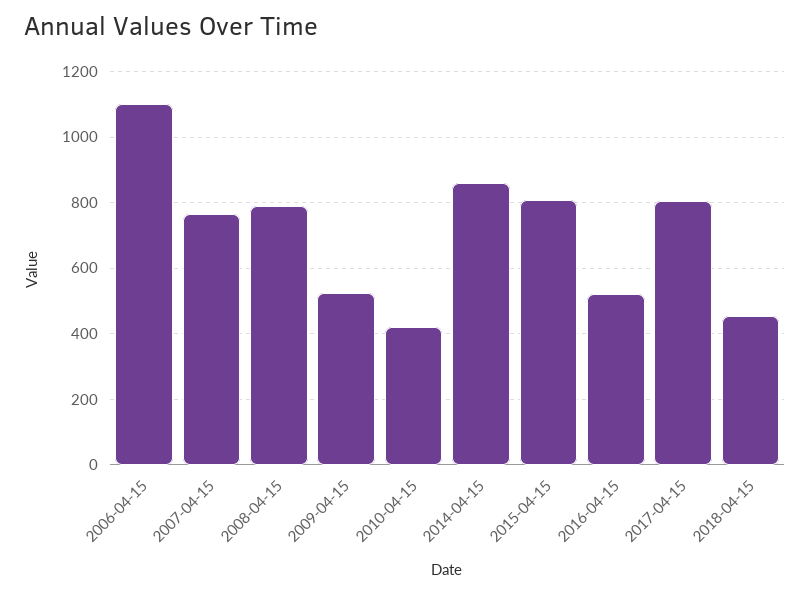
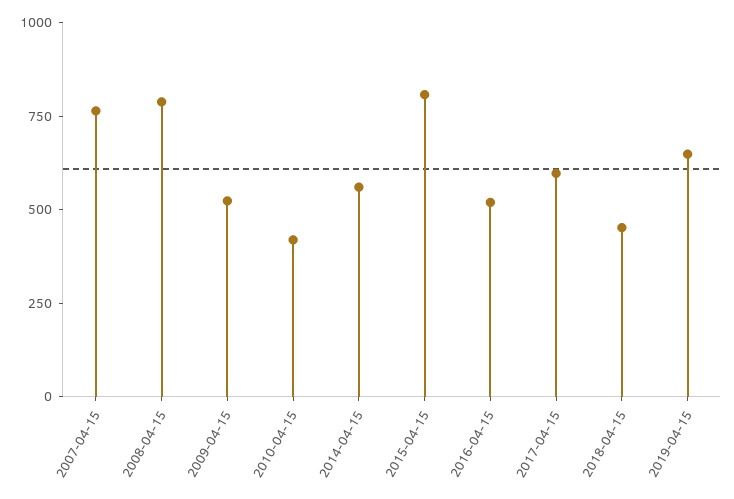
2006-04-15: 1100 -> none
2014-04-15: 860 -> 550
2017-04-15: 800 -> 600
2019-04-15: none -> 650

